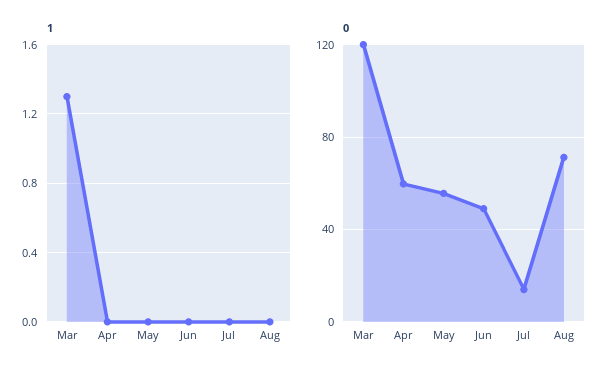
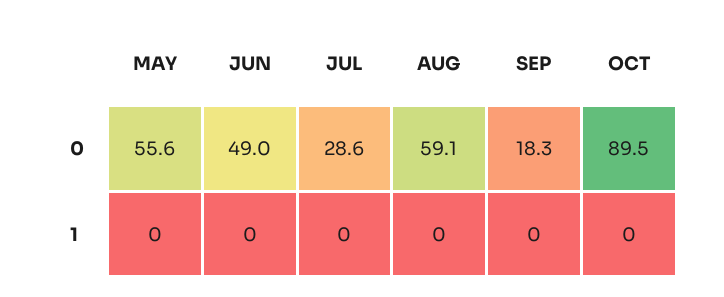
1, Mar: 1.3 -> none
1, Apr: 0 -> none
0, Mar: 120 -> none
0, Apr: 60 -> none
0, Jul: 15 -> 28.6
0, Aug: 70 -> 59.1
0, SEP: none -> 18.3
0, OCT: none -> 89.5
1, SEP: none -> 0
1, OCT: none -> 0

